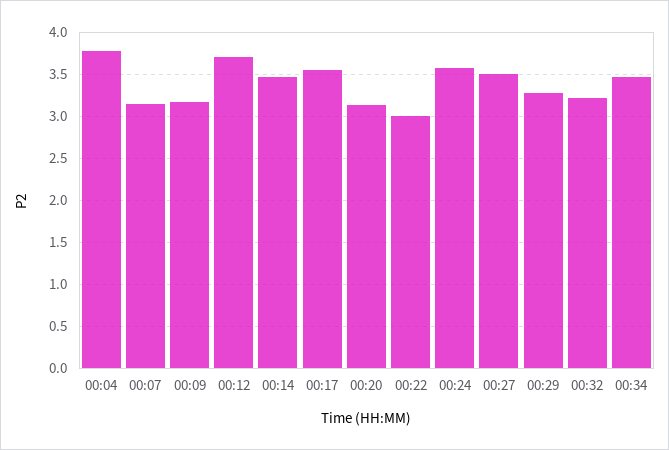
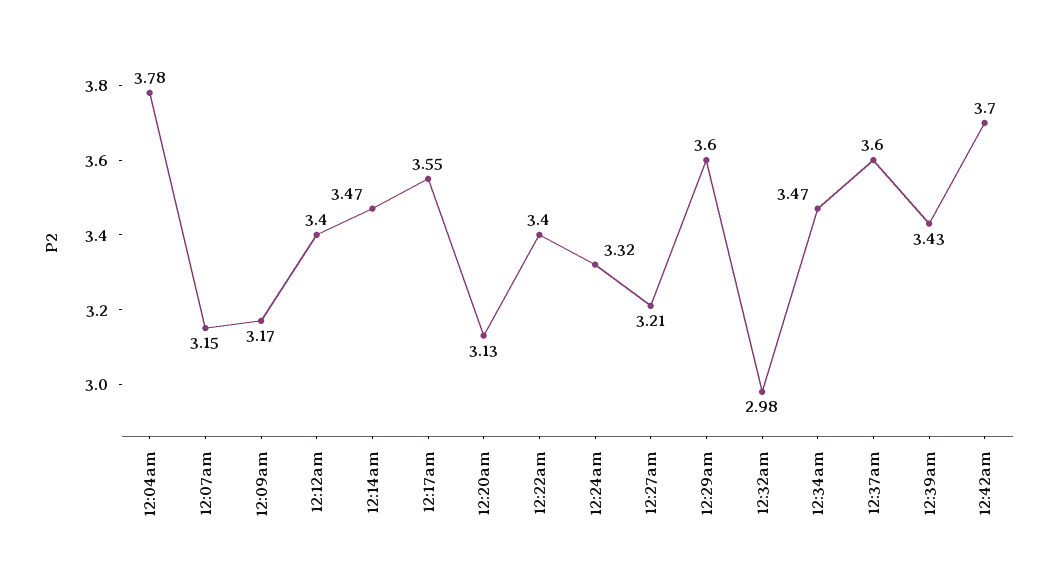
00:12: 3.7 -> 3.4
00:22: 3 -> 3.4
00:24: 3.6 -> 3.32
00:27: 3.5 -> 3.21
00:29: 3.3 -> 3.6
00:32: 3.2 -> 2.98
12:37am: none -> 3.6
12:39am: none -> 3.43
12:42am: none -> 3.7

